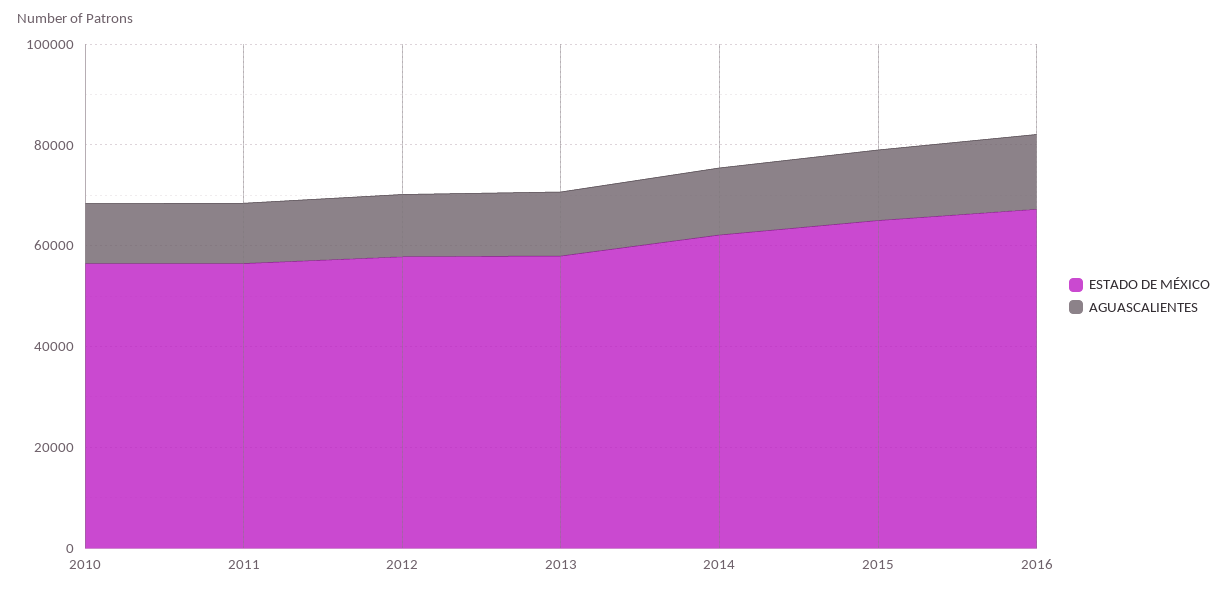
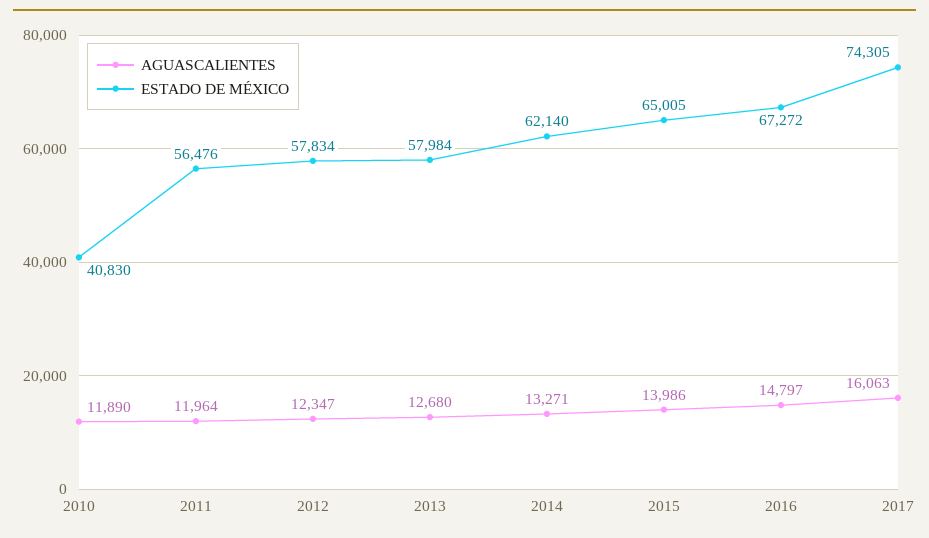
ESTADO DE MÉXICO, 2010: 55000 -> 40830
AGUASCALIENTES, 2017: none -> 16063
ESTADO DE MÉXICO, 2017: none -> 74305

